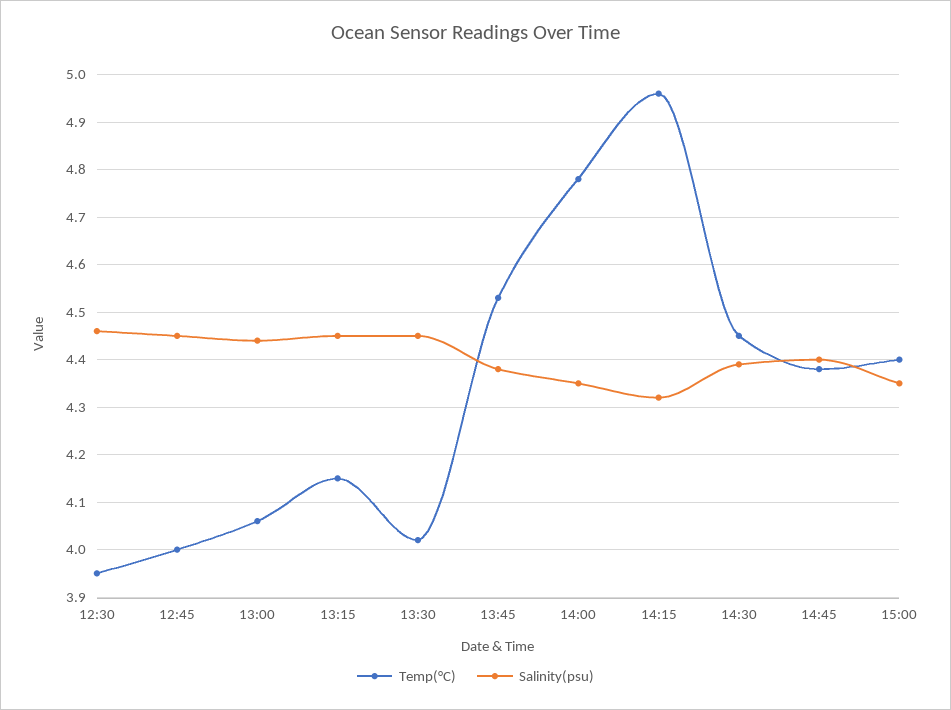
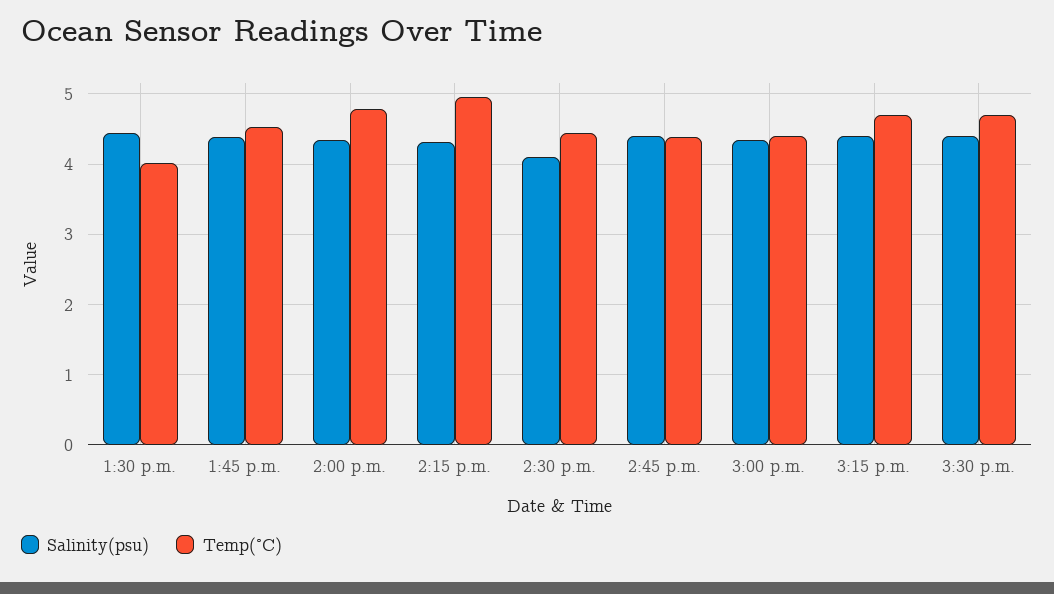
Temp(°C), 12:30: 3.95 -> none
Salinity(psu), 12:30: 4.45 -> none
Temp(°C), 12:45: 4 -> none
Salinity(psu), 12:45: 4.45 -> none
Temp(°C), 13:00: 4.05 -> none
Salinity(psu), 13:00: 4.45 -> none
Temp(°C), 13:15: 4.15 -> none
Salinity(psu), 13:15: 4.45 -> none
Salinity(psu), 14:30: 4.4 -> 4.1
Salinity(psu), 3:15 p.m.: none -> 4.4
Temp(°C), 3:15 p.m.: none -> 4.7
Salinity(psu), 3:30 p.m.: none -> 4.4
Temp(°C), 3:30 p.m.: none -> 4.7

